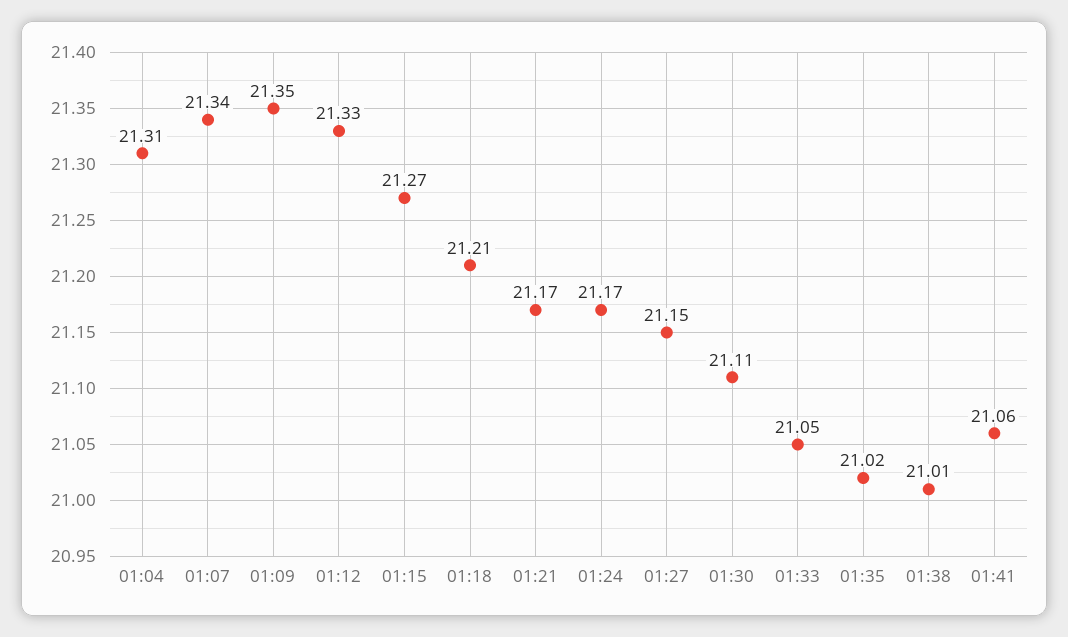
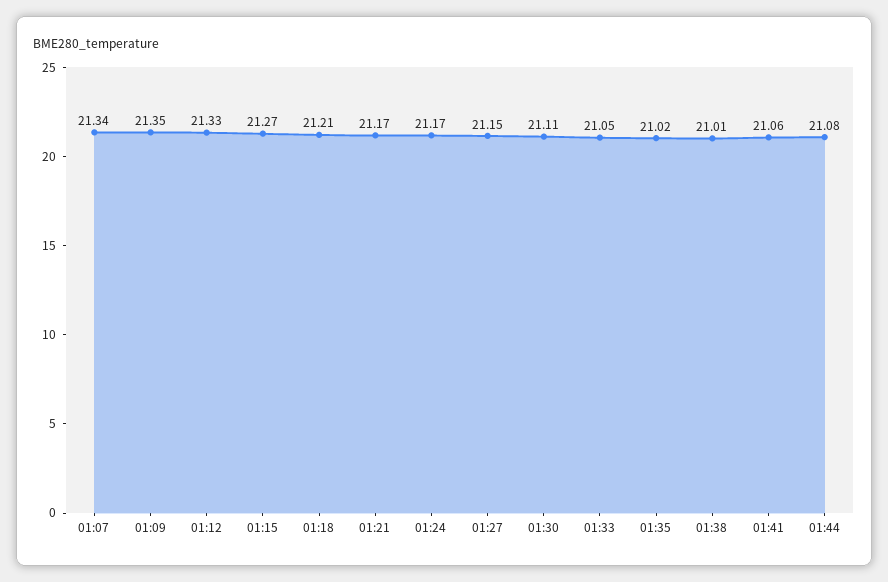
01:04: 21.31 -> none
01:44: none -> 21.08

